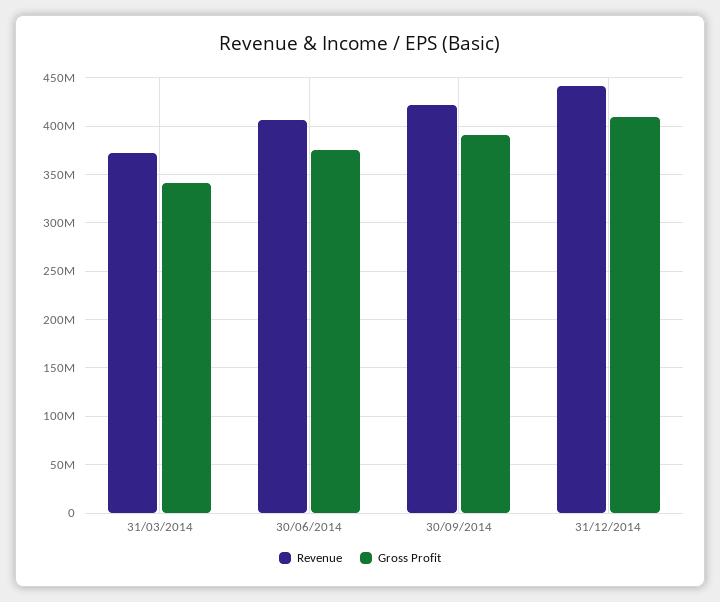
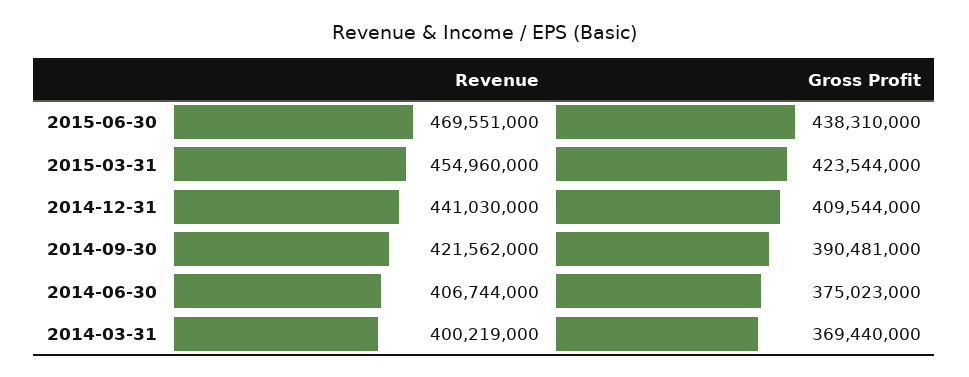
Revenue, 31/03/2014: 370000000 -> 400219000
Gross Profit, 31/03/2014: 340000000 -> 369440000
Revenue, 2015-06-30: none -> 469551000
Gross Profit, 2015-06-30: none -> 438310000
Revenue, 2015-03-31: none -> 454960000
Gross Profit, 2015-03-31: none -> 423544000

